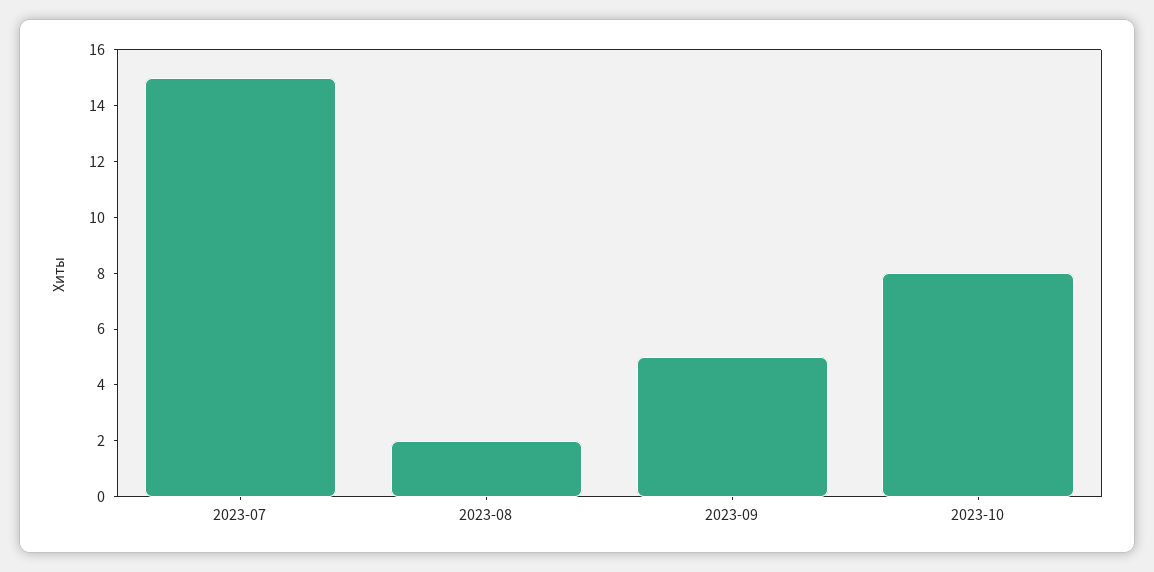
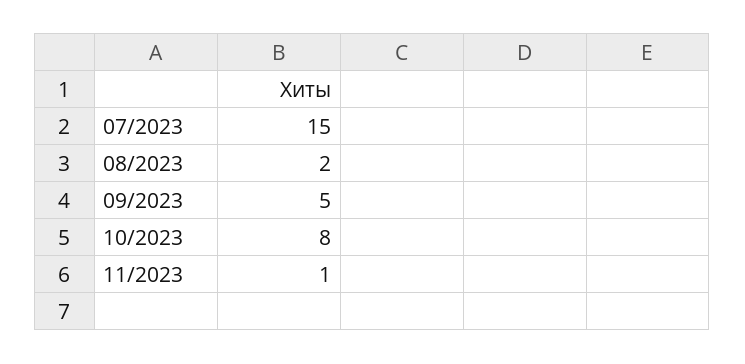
11/2023: none -> 1

